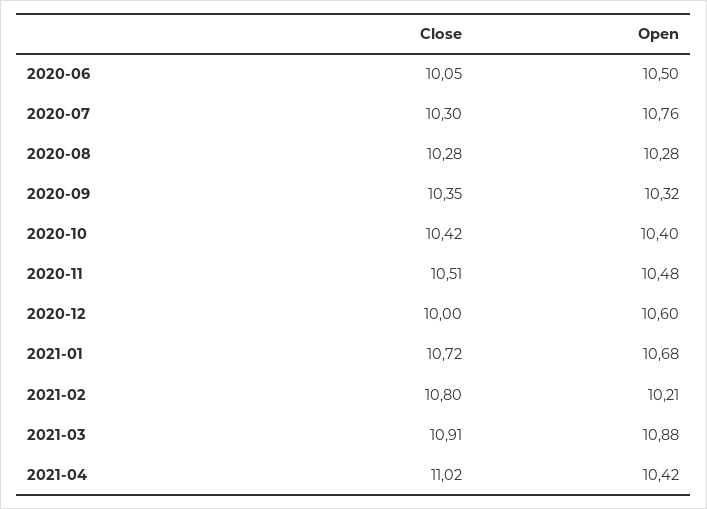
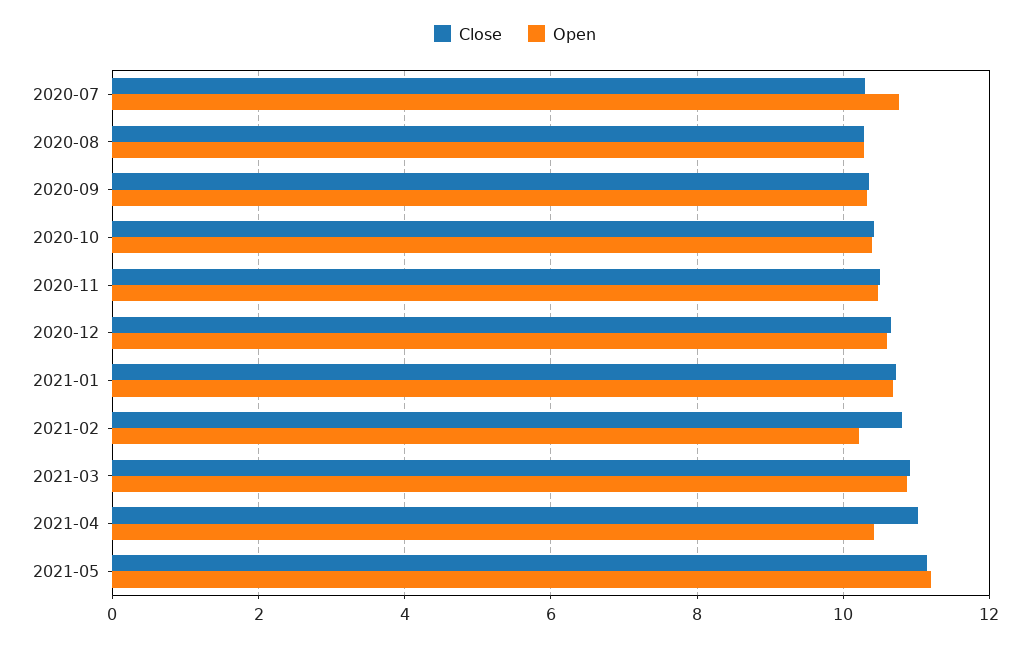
Close, 2020-06: 10.05 -> none
Open, 2020-06: 10.5 -> none
Close, 2020-12: 10 -> 10.6
Close, 2021-05: none -> 11.2
Open, 2021-05: none -> 11.2

